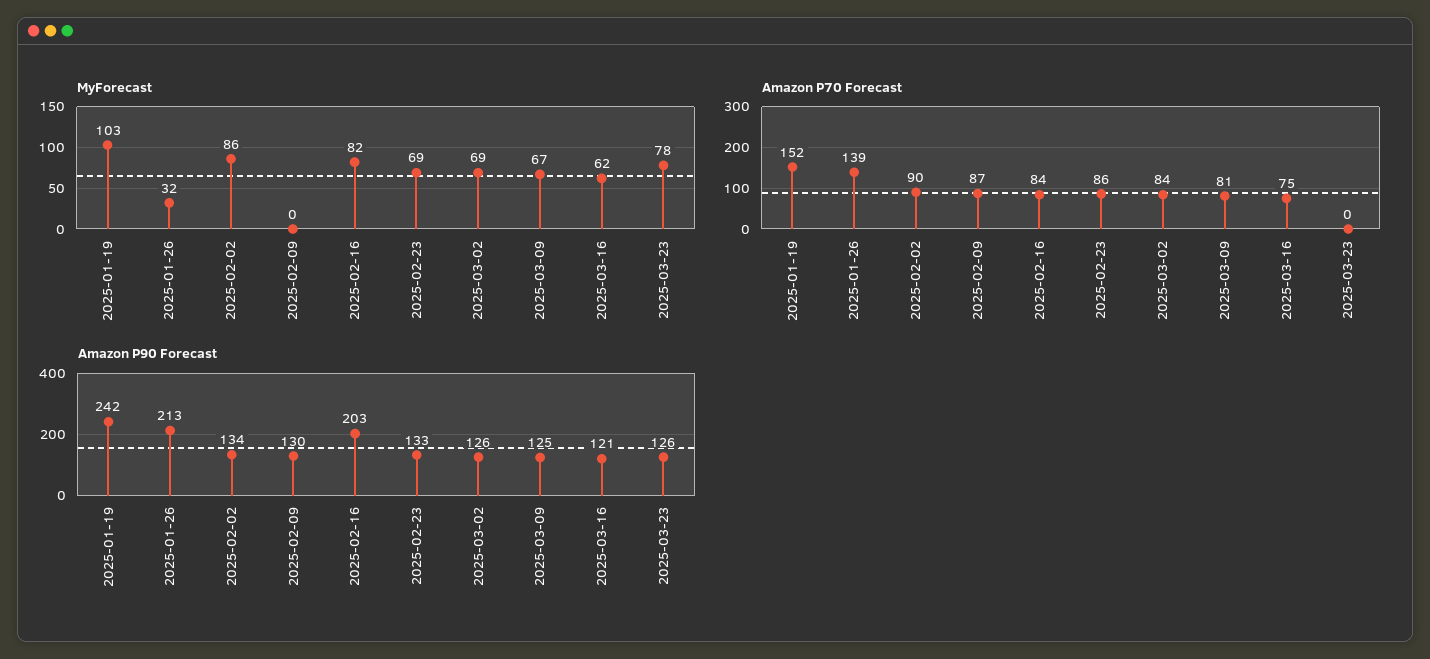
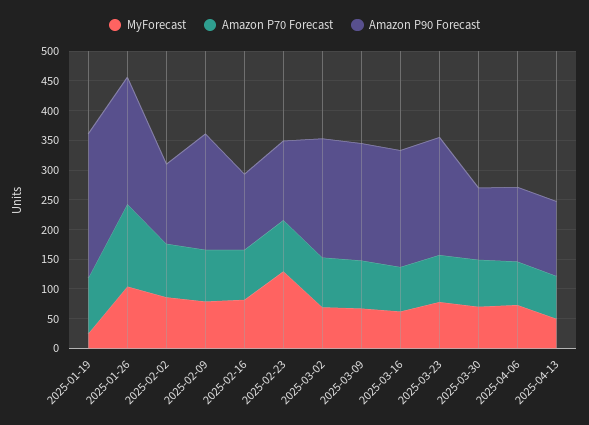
MyForecast, 2025-01-19: 103 -> 25
MyForecast, 2025-01-26: 32 -> 100
MyForecast, 2025-02-09: 0 -> 75
MyForecast, 2025-02-23: 69 -> 125
Amazon P70 Forecast, 2025-01-19: 152 -> 100
Amazon P70 Forecast, 2025-03-23: 0 -> 75
Amazon P90 Forecast, 2025-02-09: 130 -> 200
Amazon P90 Forecast, 2025-02-16: 203 -> 125
Amazon P90 Forecast, 2025-03-02: 126 -> 200
Amazon P90 Forecast, 2025-03-09: 125 -> 200
Amazon P90 Forecast, 2025-03-16: 121 -> 200
Amazon P90 Forecast, 2025-03-23: 126 -> 200
MyForecast, 2025-03-30: none -> 75
Amazon P70 Forecast, 2025-03-30: none -> 75
Amazon P90 Forecast, 2025-03-30: none -> 125
MyForecast, 2025-04-06: none -> 75
Amazon P70 Forecast, 2025-04-06: none -> 75
Amazon P90 Forecast, 2025-04-06: none -> 125
MyForecast, 2025-04-13: none -> 50
Amazon P70 Forecast, 2025-04-13: none -> 75
Amazon P90 Forecast, 2025-04-13: none -> 125

